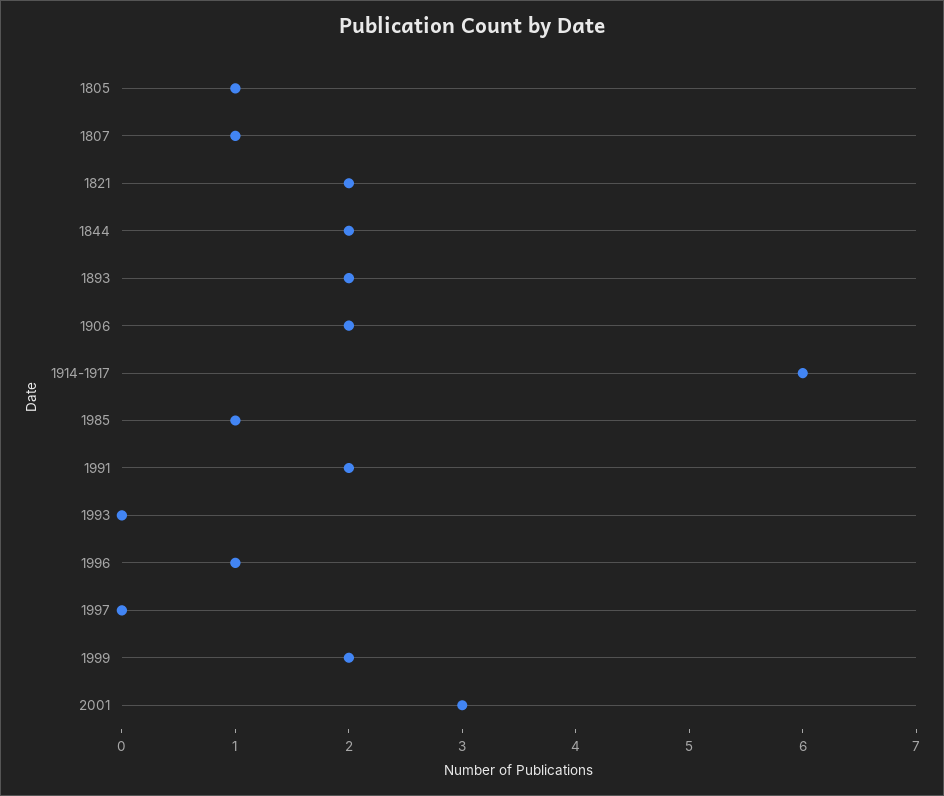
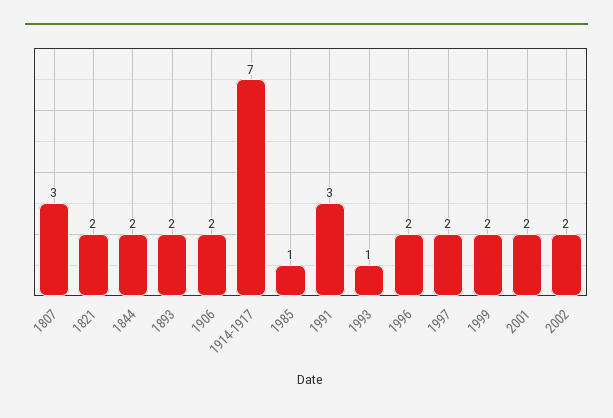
1805: 1 -> none
1807: 1 -> 3
1914-1917: 6 -> 7
1991: 2 -> 3
1993: 0 -> 1
1996: 1 -> 2
1997: 0 -> 2
2001: 3 -> 2
2002: none -> 2

